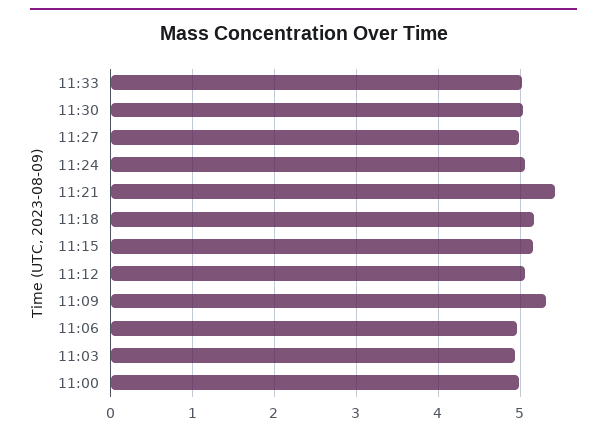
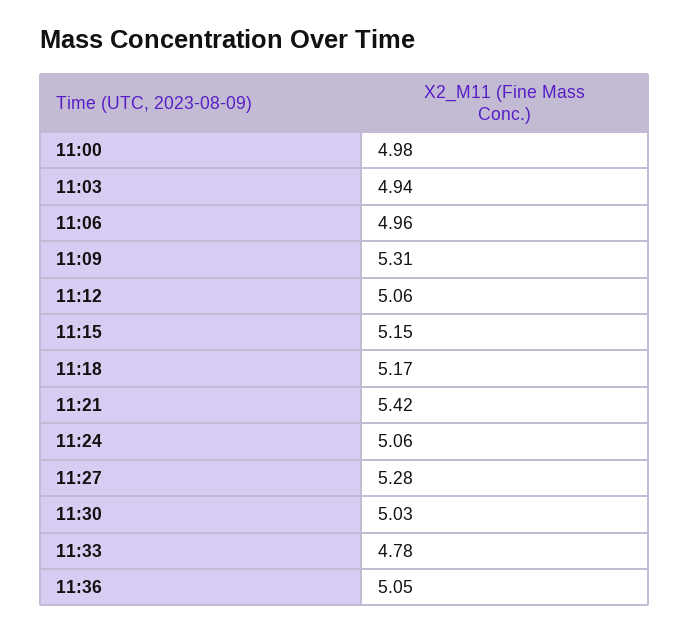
11:33: 5 -> 4.78
11:27: 5 -> 5.28
11:36: none -> 5.05

